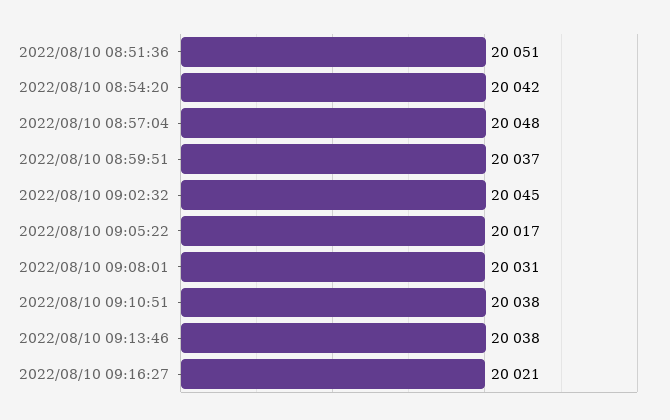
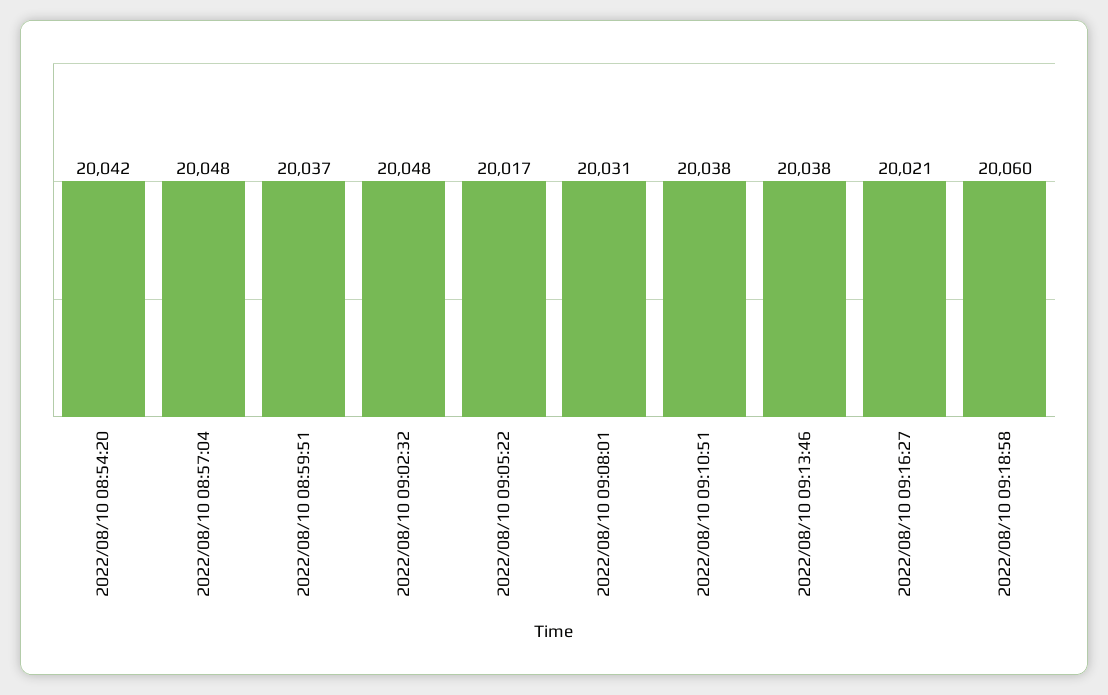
2022/08/10 08:51:36: 20051 -> none
2022/08/10 09:02:32: 20045 -> 20048
2022/08/10 09:18:58: none -> 20060

